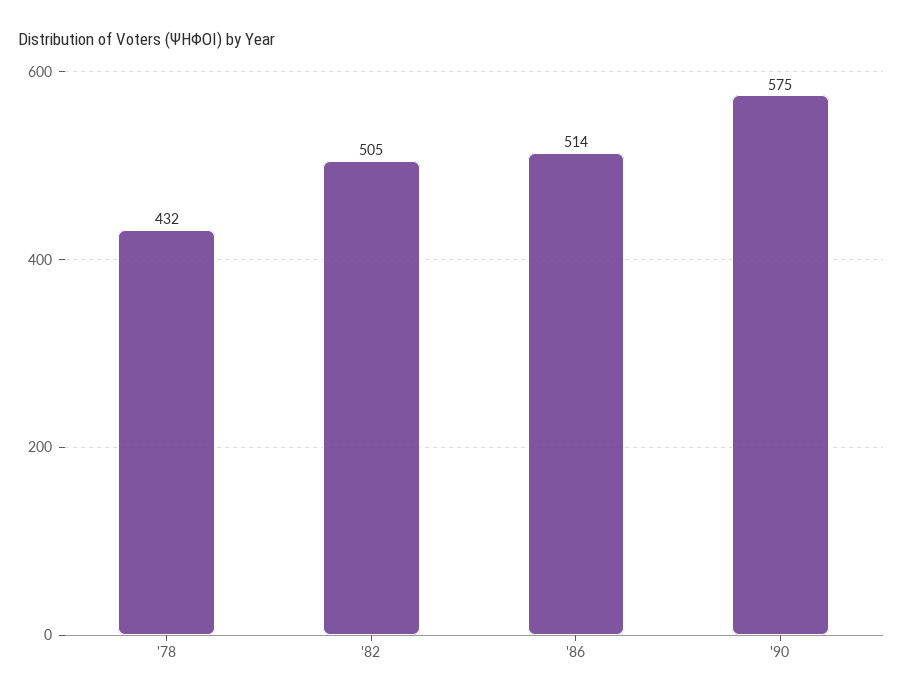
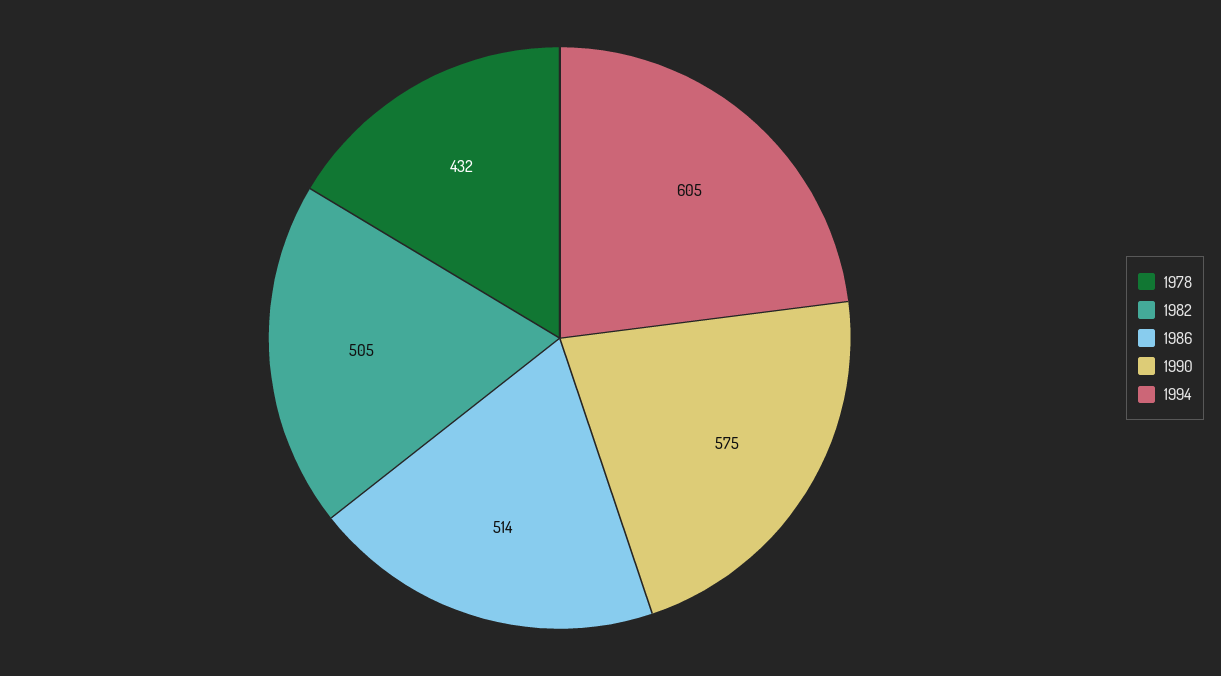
1994: none -> 605

